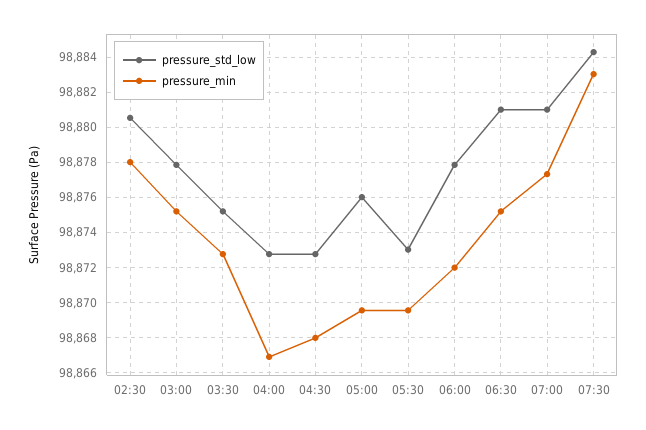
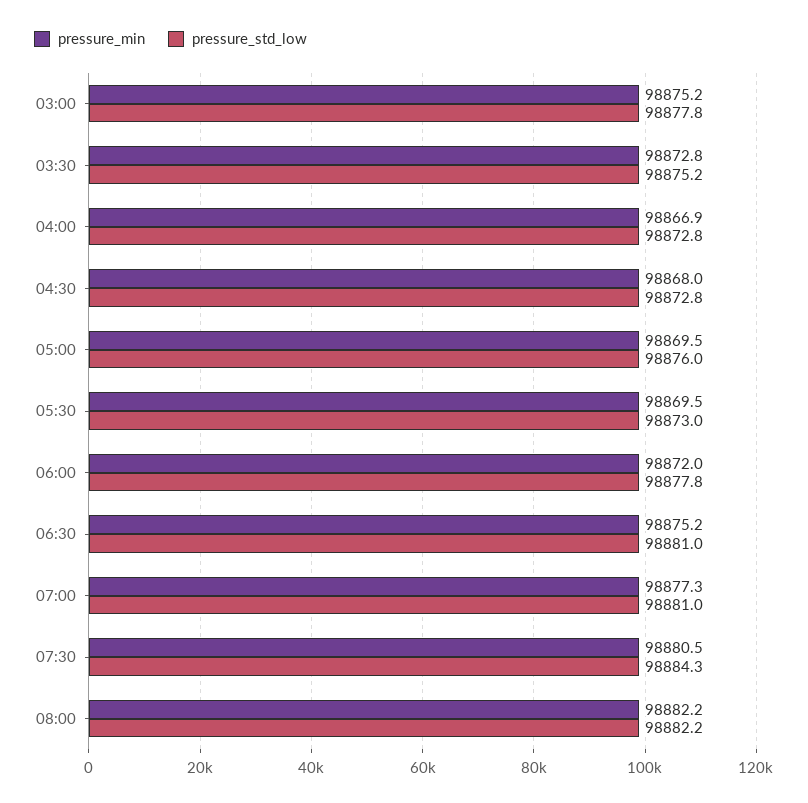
pressure_std_low, 02:30: 98880.5 -> none
pressure_min, 02:30: 98878 -> none
pressure_min, 07:30: 98883 -> 98880.5
pressure_min, 08:00: none -> 98882.2
pressure_std_low, 08:00: none -> 98882.2

